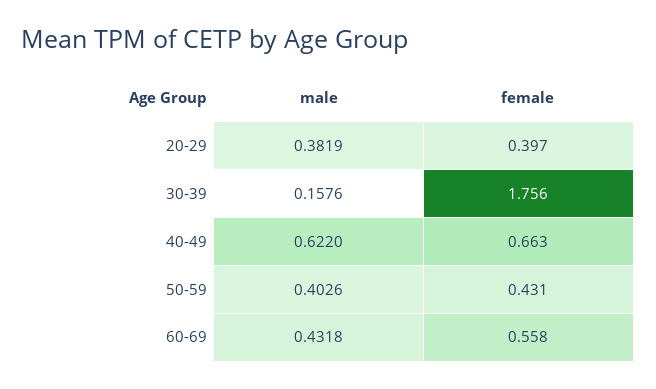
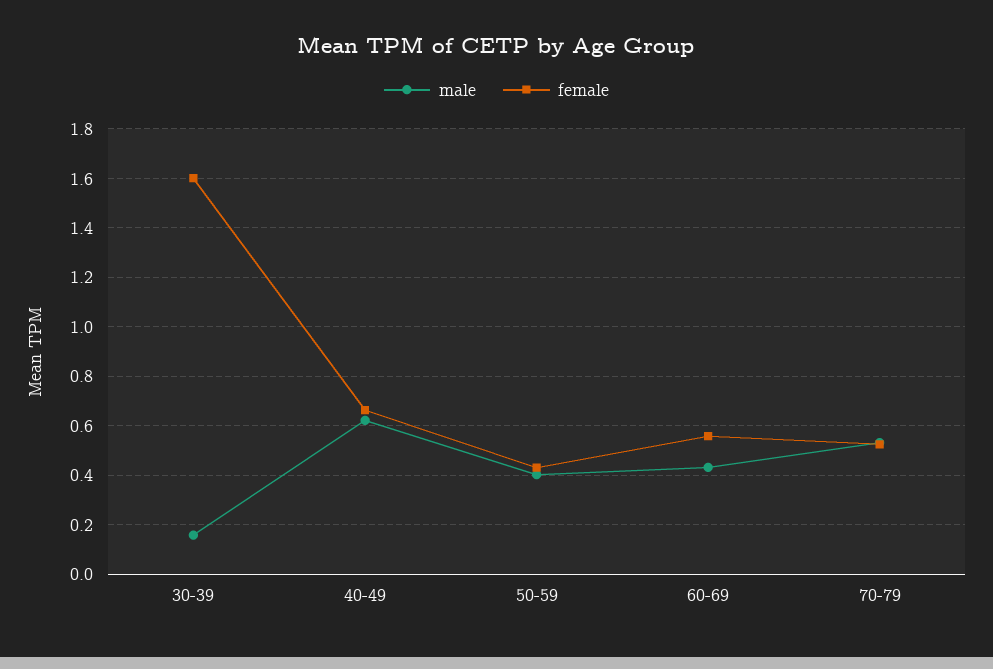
male, 20-29: 0.3819 -> none
female, 20-29: 0.397 -> none
female, 30-39: 1.756 -> 1.6
male, 70-79: none -> 0.525
female, 70-79: none -> 0.525

